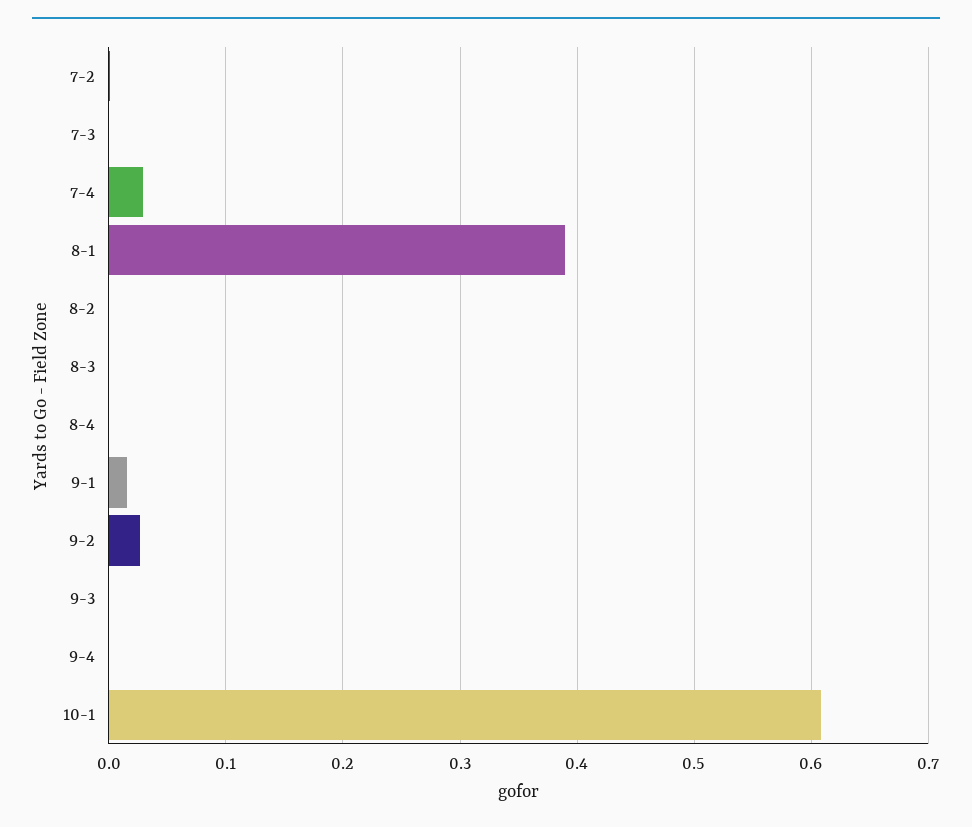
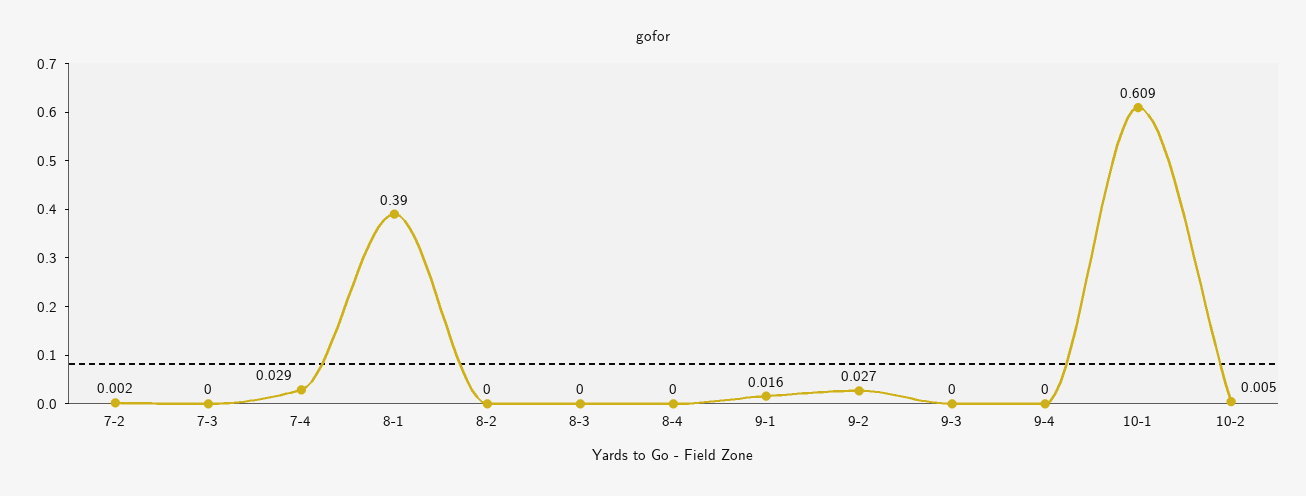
10-2: none -> 0.005

